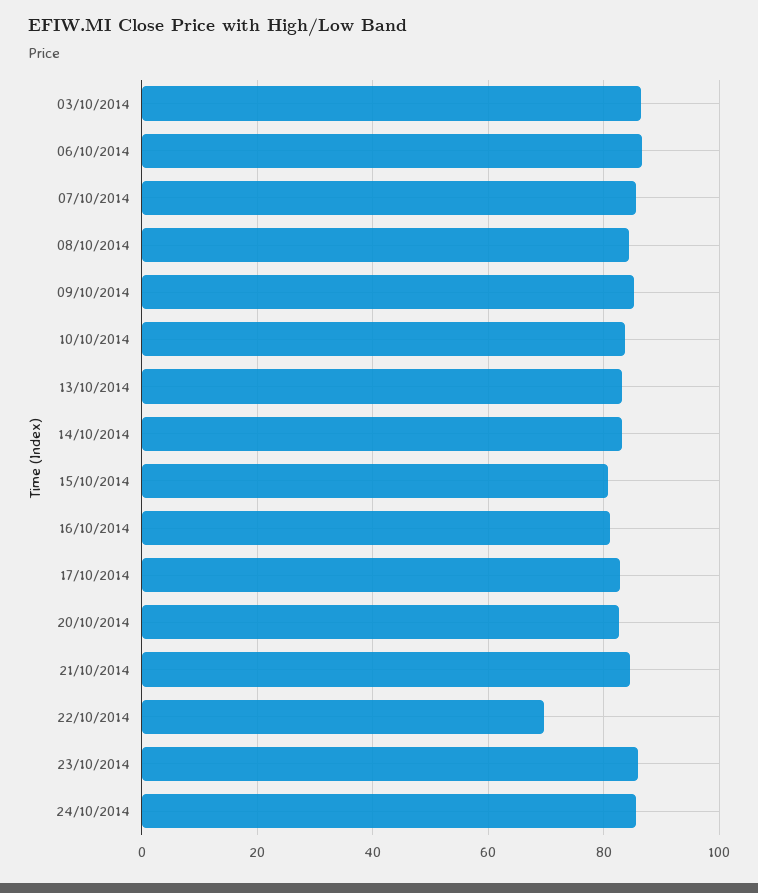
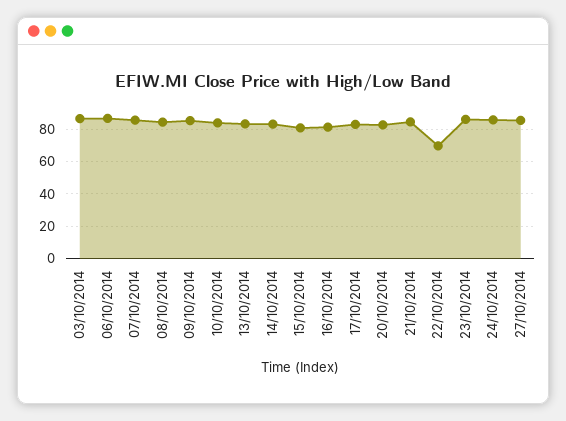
27/10/2014: none -> 85

